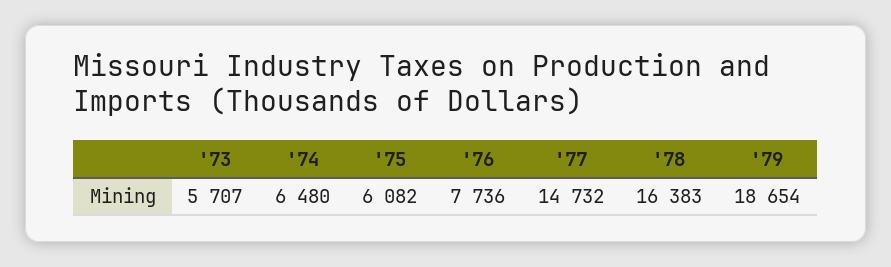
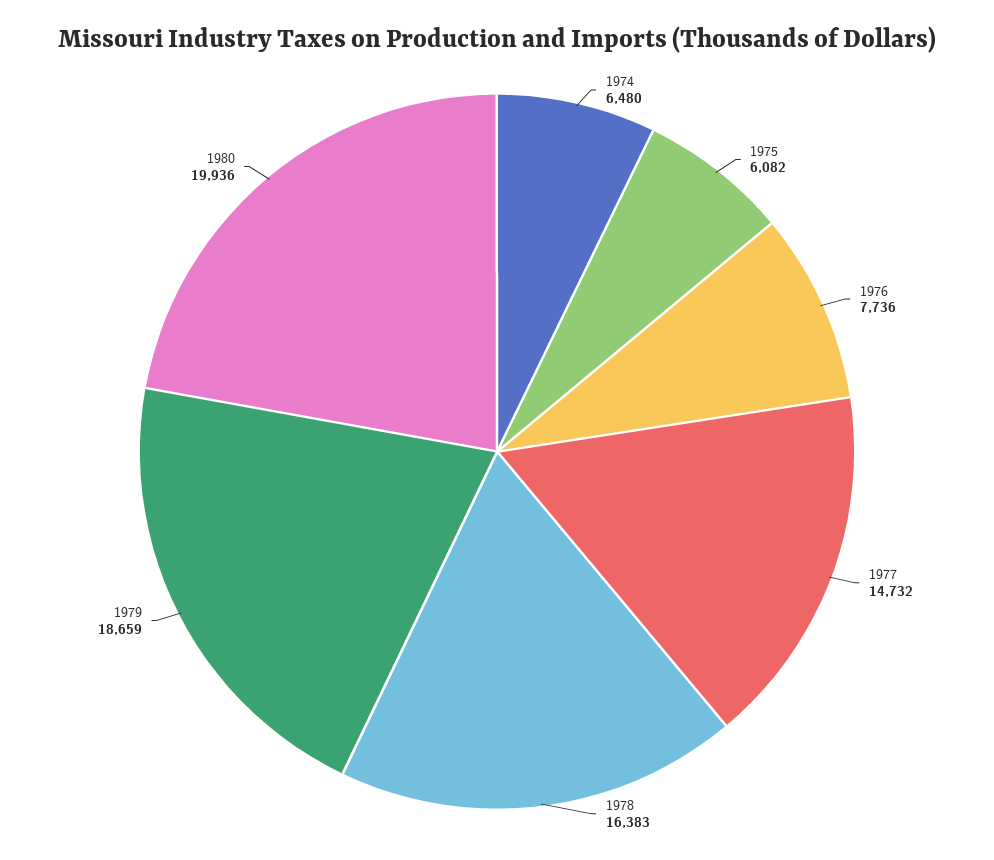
'73: 5707 -> none
'79: 18654 -> 18659
1980: none -> 19936

